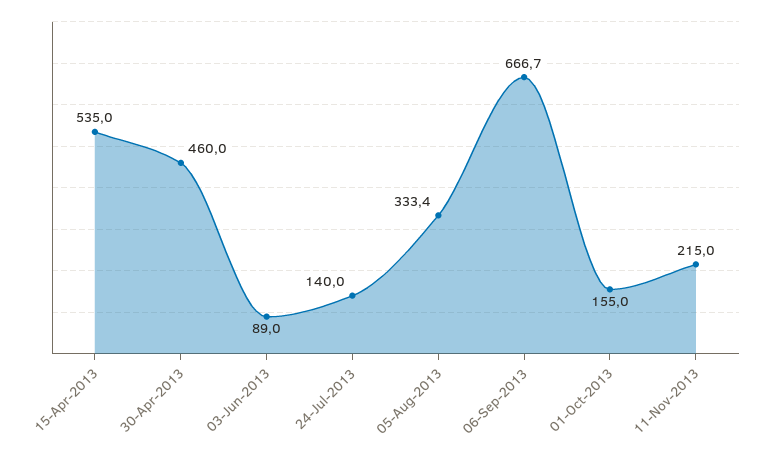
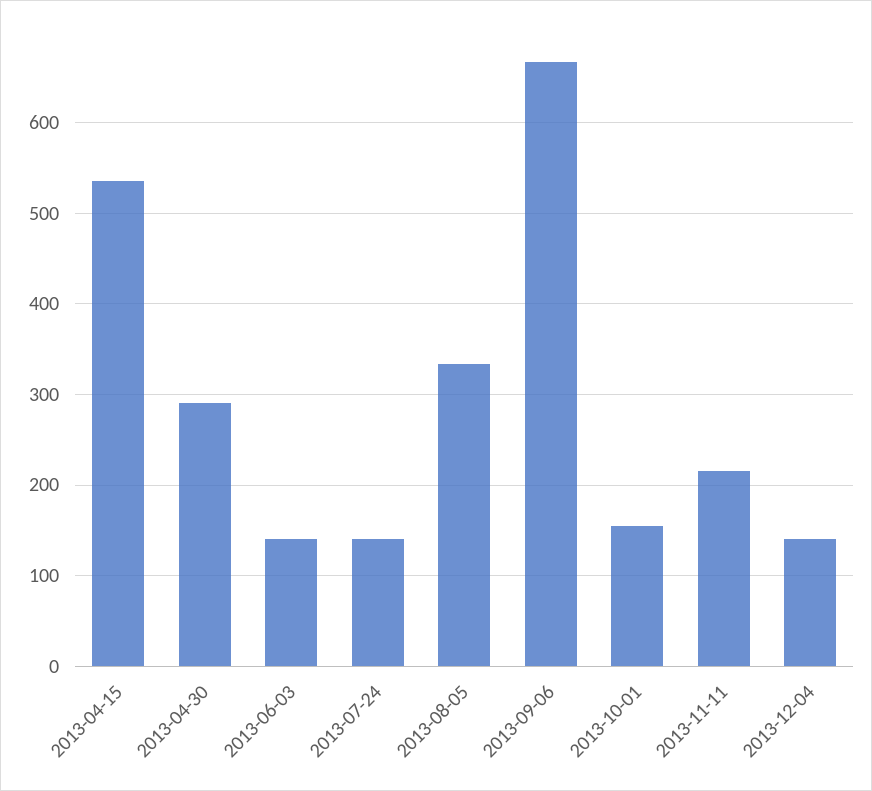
30-Apr-2013: 460 -> 290
03-Jun-2013: 89 -> 140
2013-12-04: none -> 140

